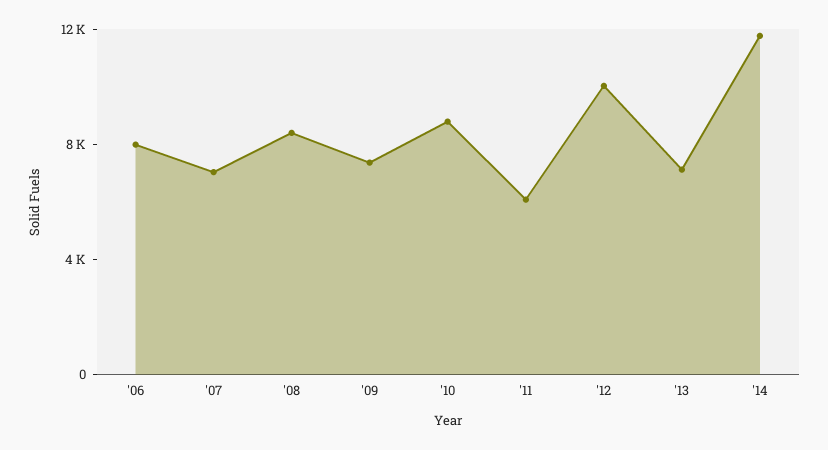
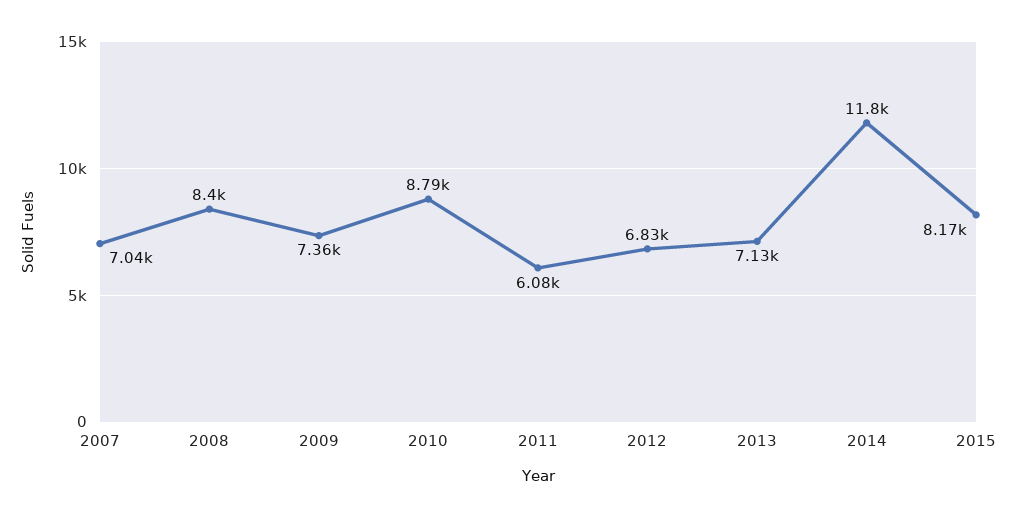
'06: 8000 -> none
'12: 10000 -> 6830
2015: none -> 8170

